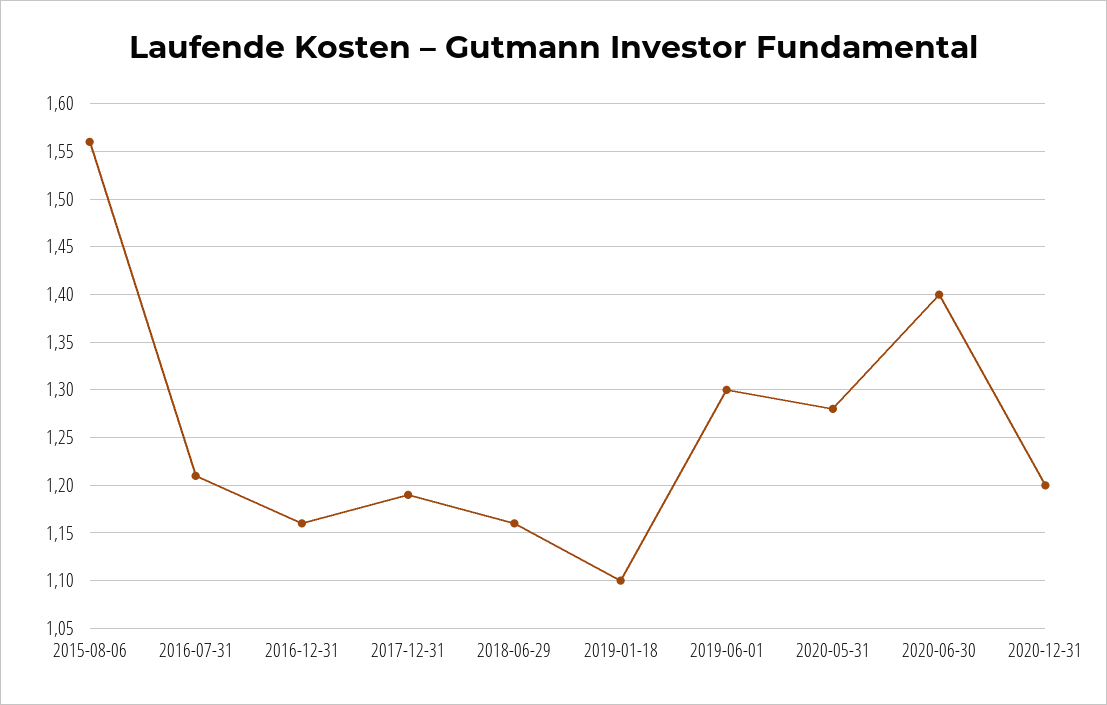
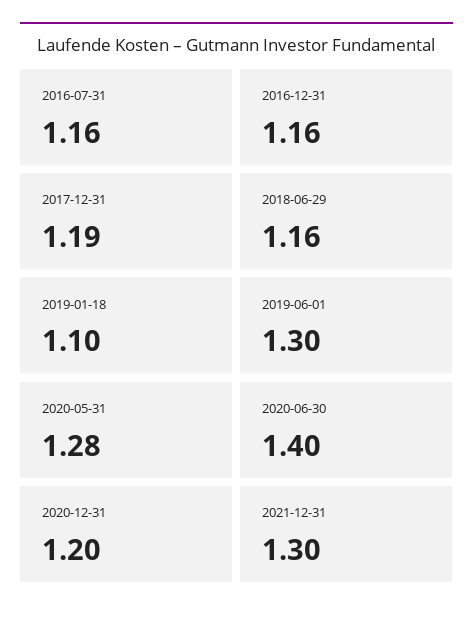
2015-08-06: 1.56 -> none
2016-07-31: 1.21 -> 1.16
2021-12-31: none -> 1.3

